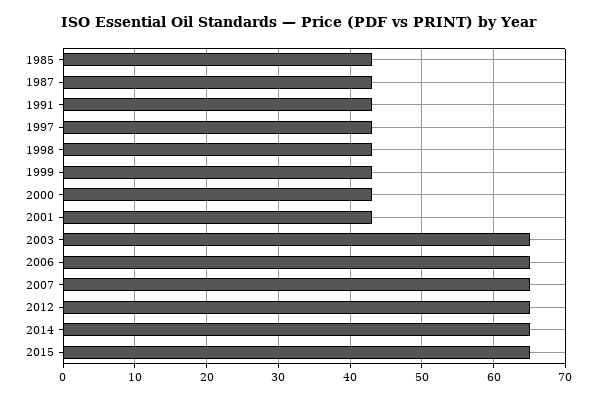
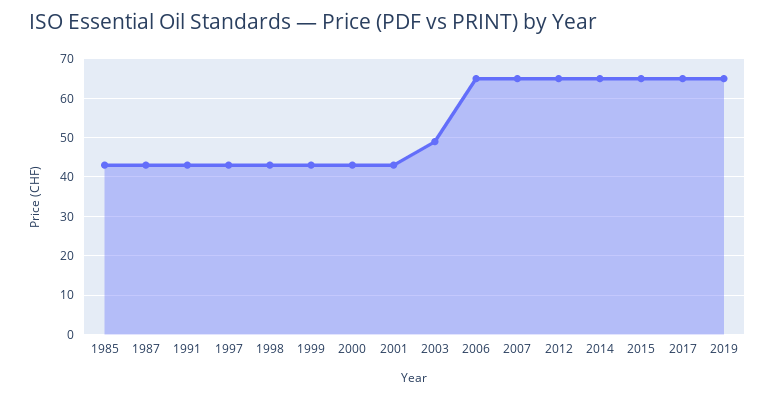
2003: 65 -> 50
2017: none -> 65
2019: none -> 65

